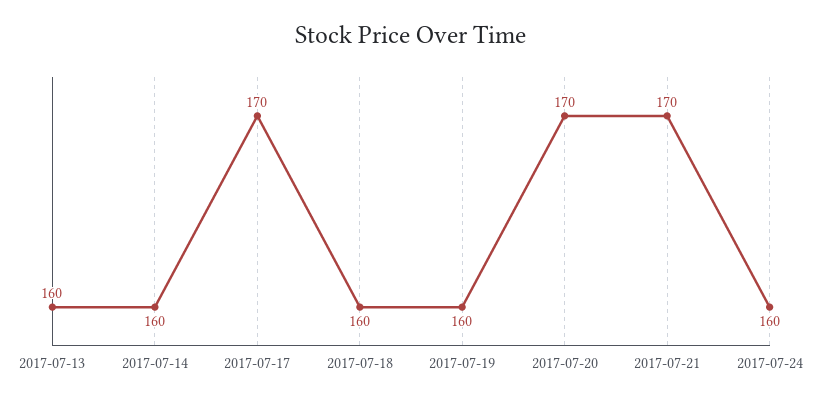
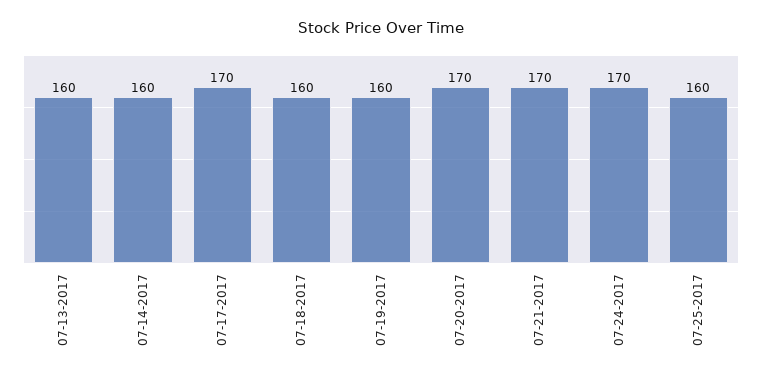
2017-07-24: 160 -> 170
07-25-2017: none -> 160

